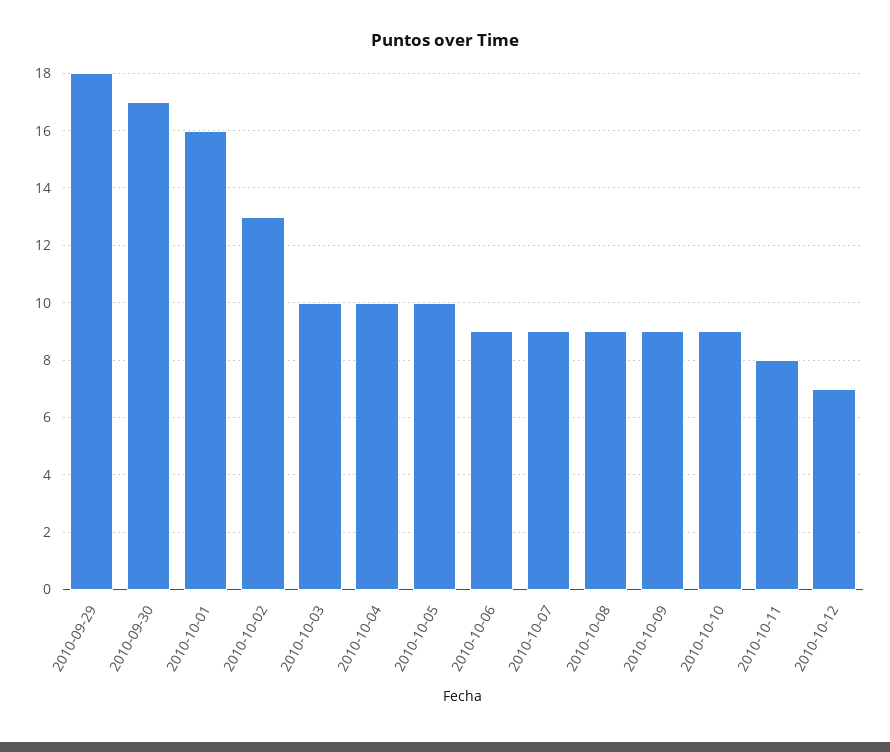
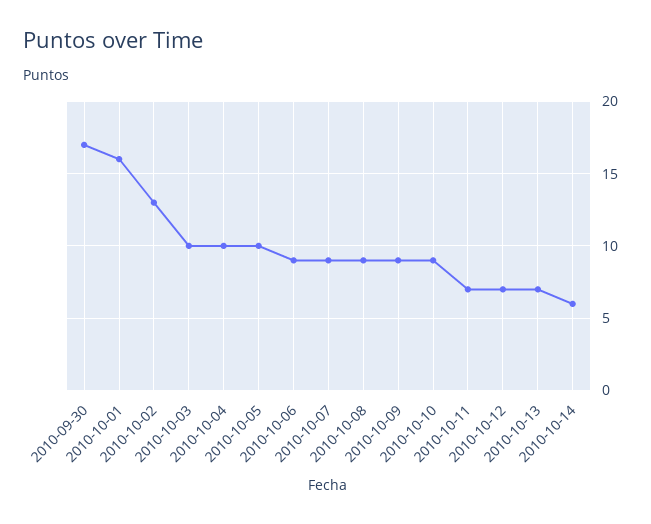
2010-09-29: 18 -> none
2010-10-11: 8 -> 7
2010-10-13: none -> 7
2010-10-14: none -> 6

